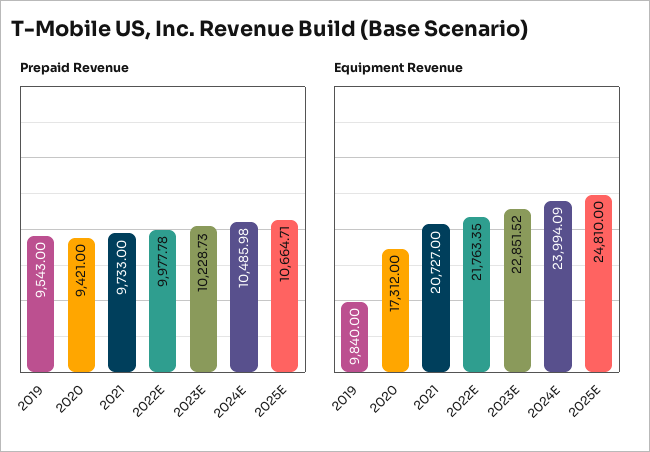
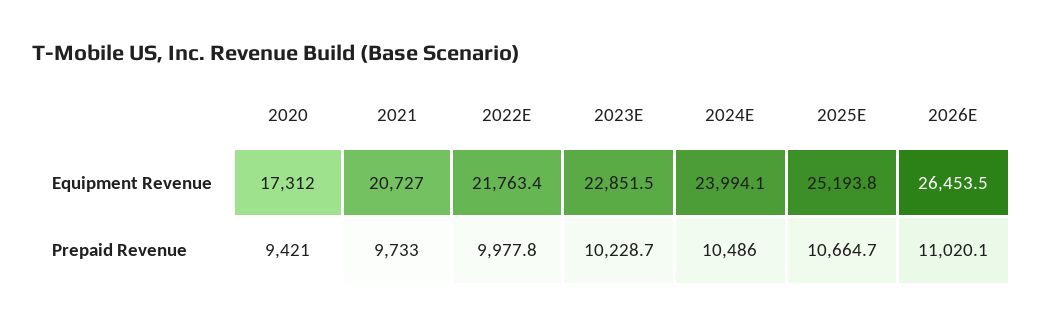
Prepaid Revenue, 2019: 9543 -> none
Equipment Revenue, 2019: 9840 -> none
Equipment Revenue, 2025E: 24810 -> 25193.8
Equipment Revenue, 2026E: none -> 26453.5
Prepaid Revenue, 2026E: none -> 11020.1

